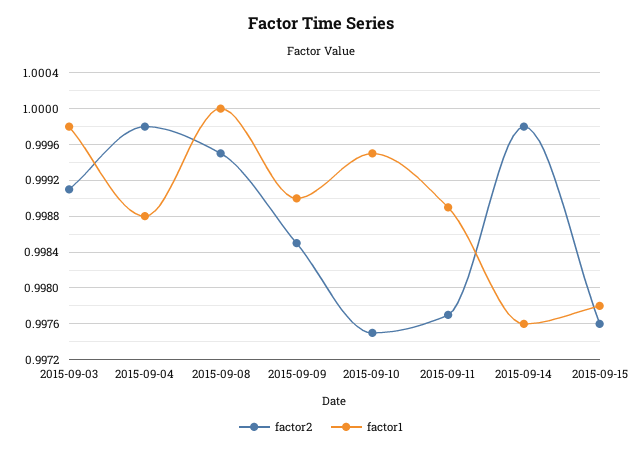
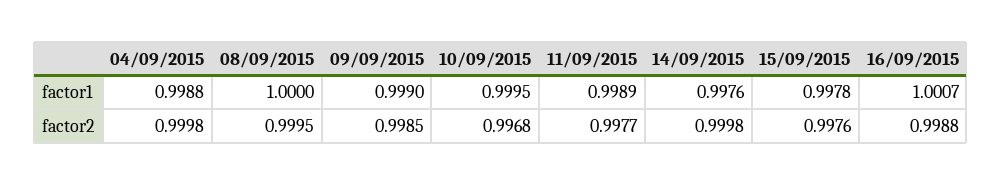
factor2, 2015-09-03: 0.9991 -> none
factor1, 2015-09-03: 0.9998 -> none
factor2, 2015-09-10: 0.9975 -> 0.9968
factor1, 16/09/2015: none -> 1.0007
factor2, 16/09/2015: none -> 0.9988

